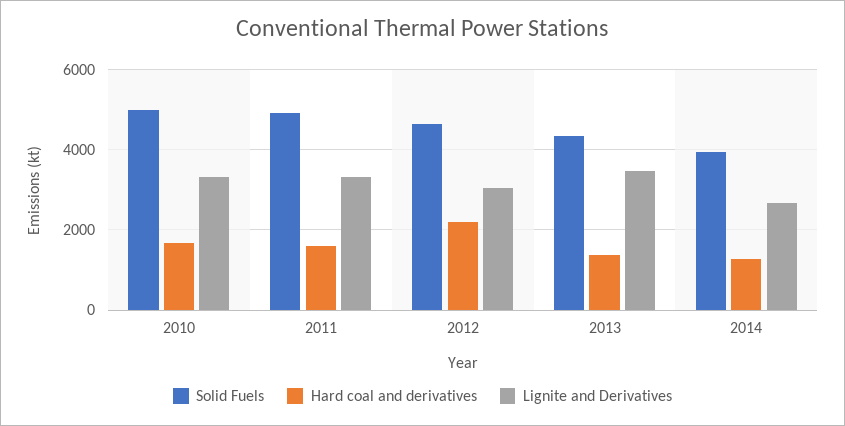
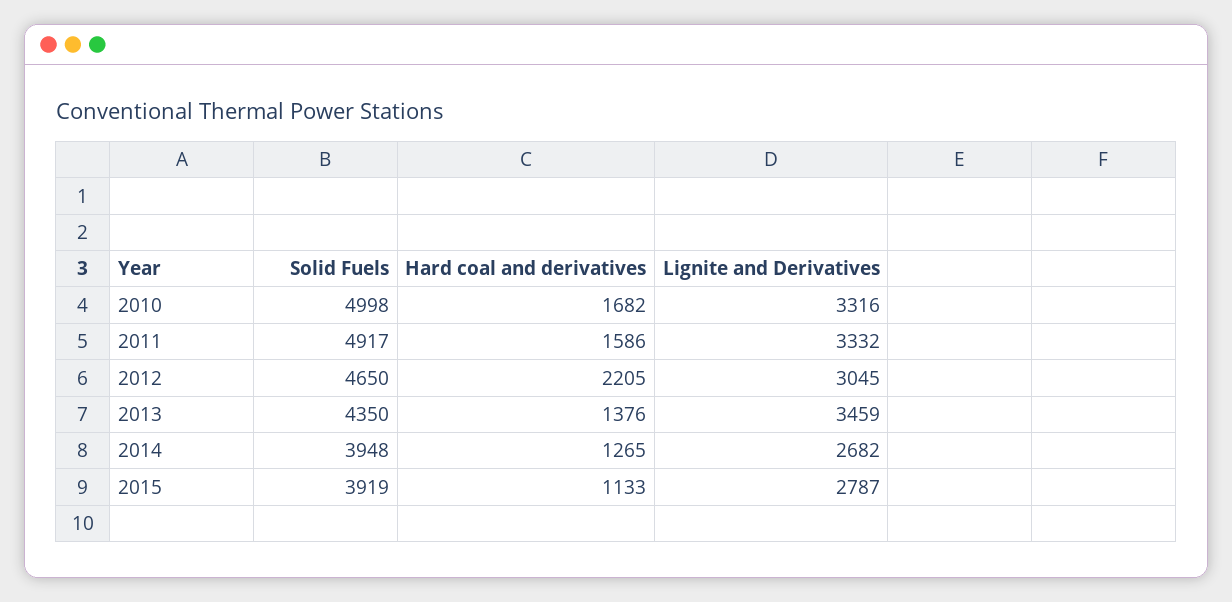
Solid Fuels, 2015: none -> 3919
Hard coal and derivatives, 2015: none -> 1133
Lignite and Derivatives, 2015: none -> 2787

